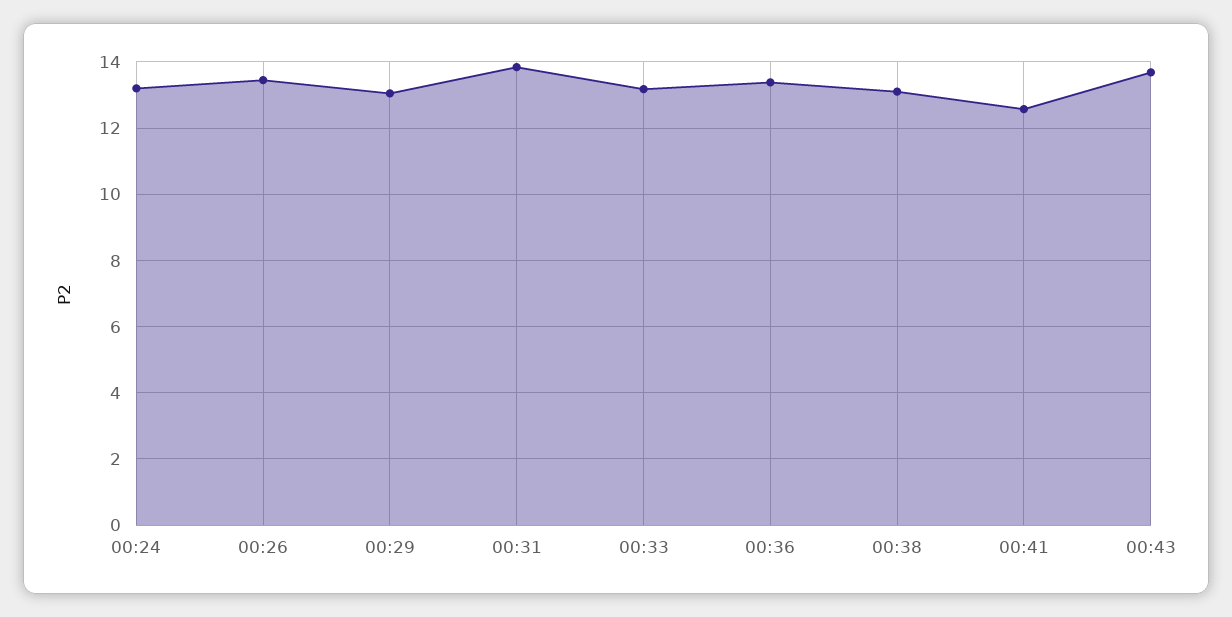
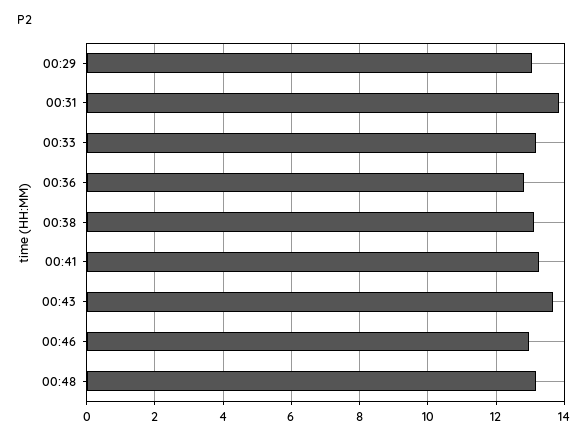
00:24: 13.2 -> none
00:26: 13.4 -> none
00:36: 13.4 -> 12.8
00:41: 12.6 -> 13.2
00:46: none -> 13
00:48: none -> 13.2

